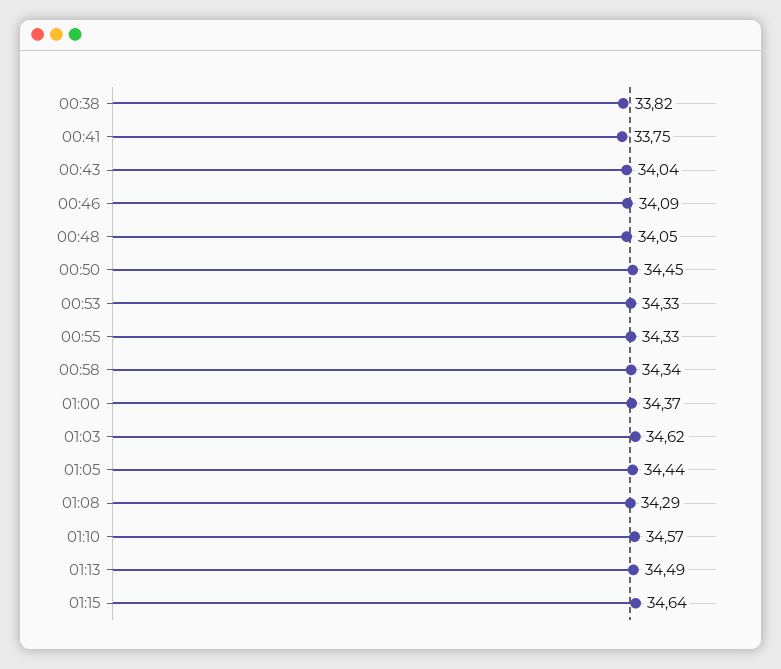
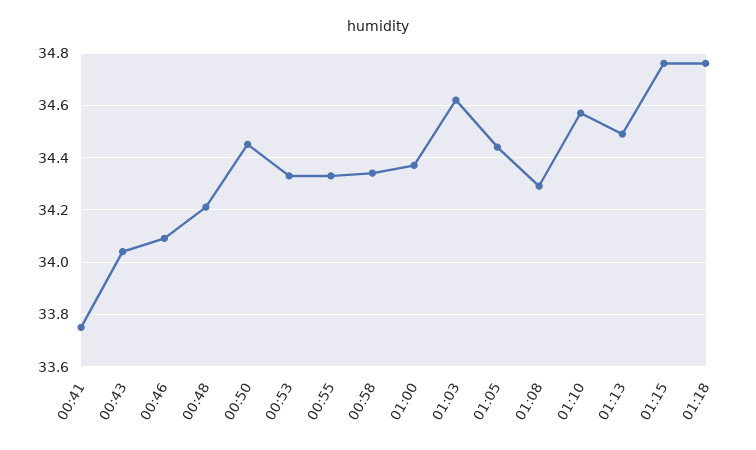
00:38: 33.82 -> none
00:48: 34.05 -> 34.2
01:15: 34.64 -> 34.75
01:18: none -> 34.75

